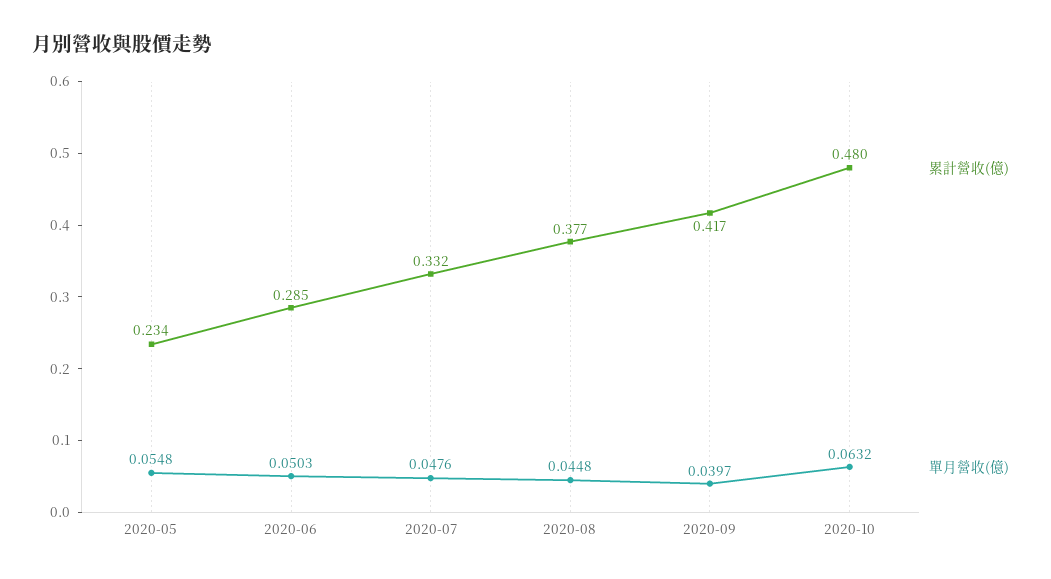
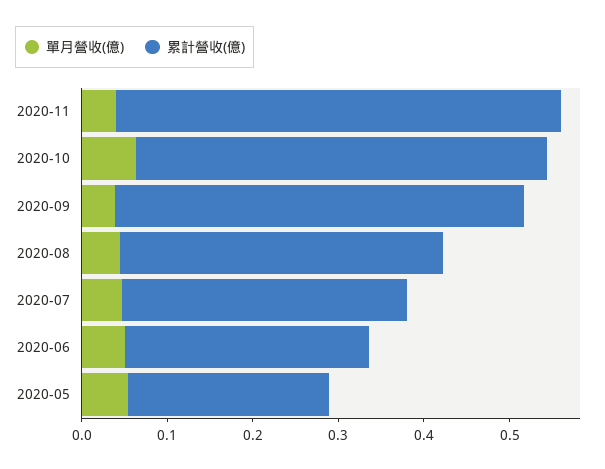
累計營收(億), 2020-09: 0.417 -> 0.48
單月營收(億), 2020-11: none -> 0.04
累計營收(億), 2020-11: none -> 0.52

